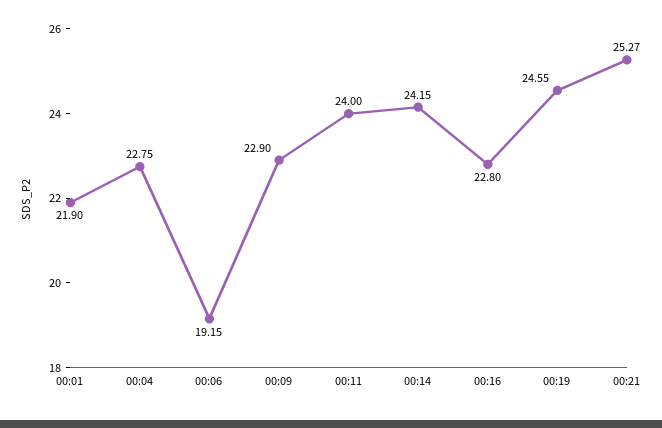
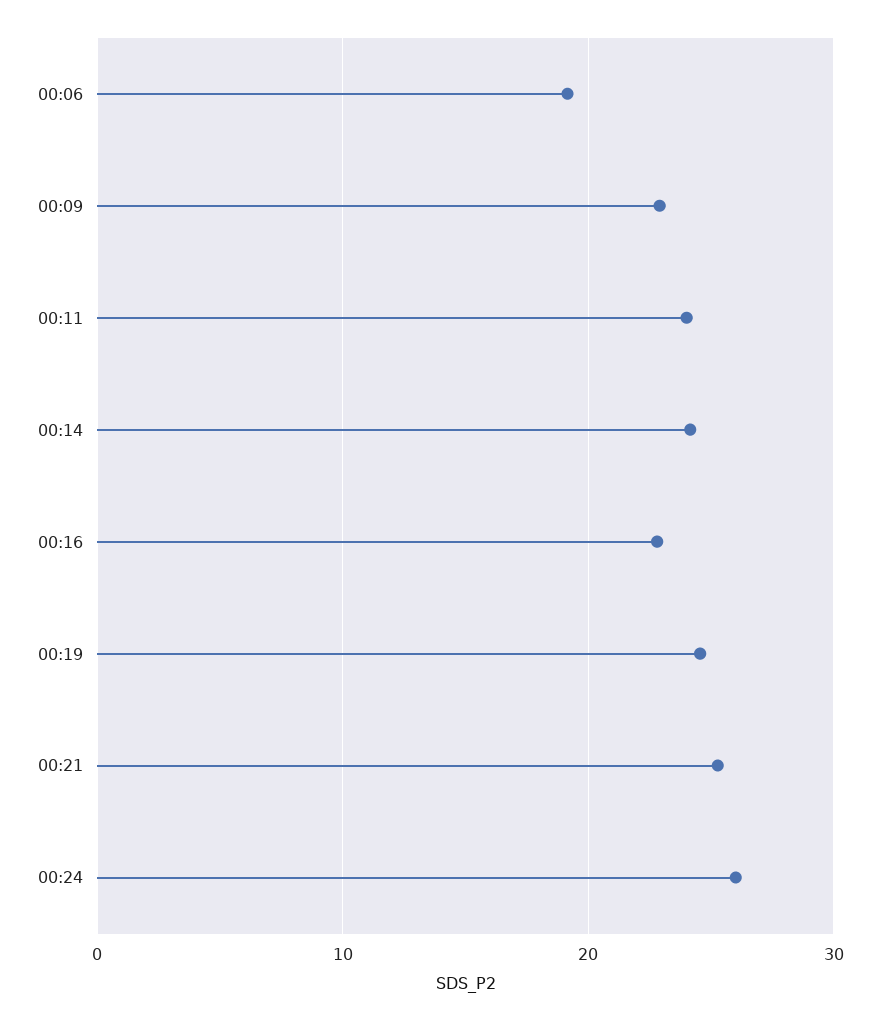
00:01: 21.9 -> none
00:04: 22.75 -> none
00:24: none -> 26

